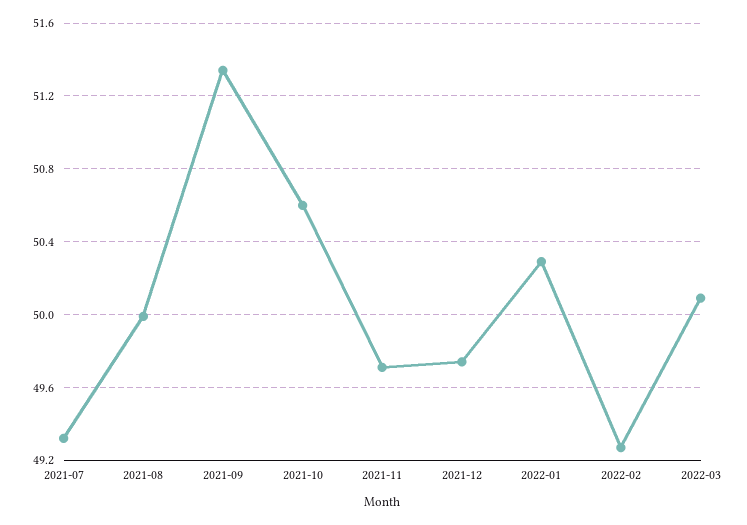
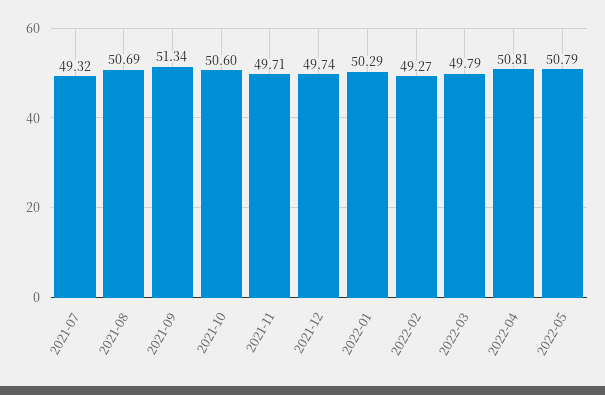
2021-08: 50 -> 50.69
2022-03: 50.1 -> 49.79
2022-04: none -> 50.81
2022-05: none -> 50.79

